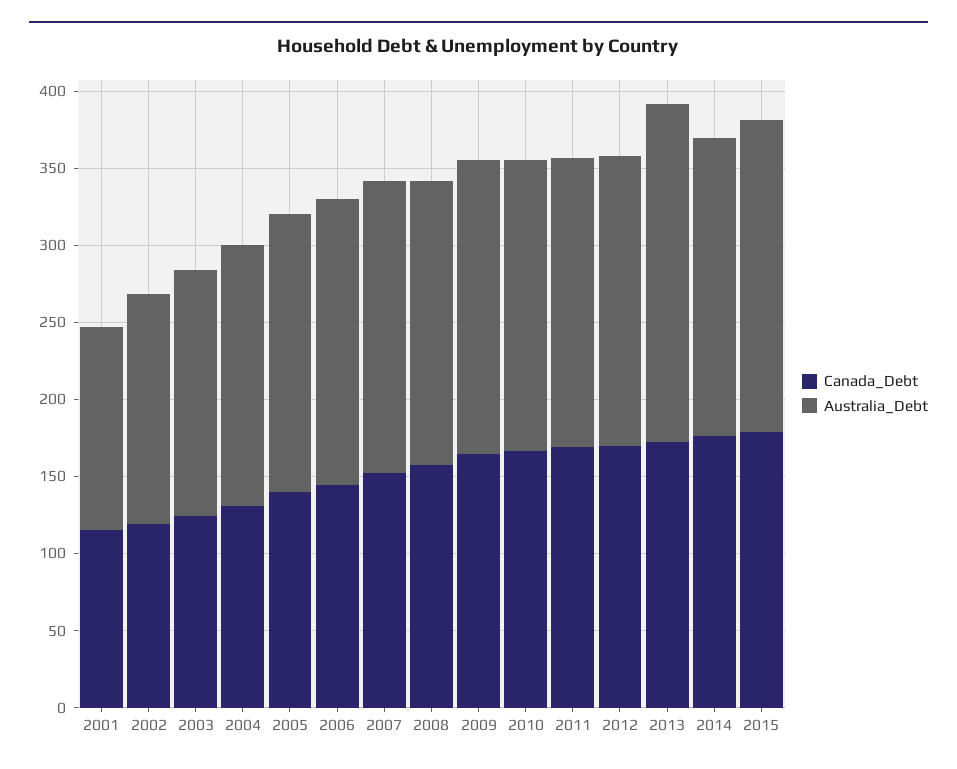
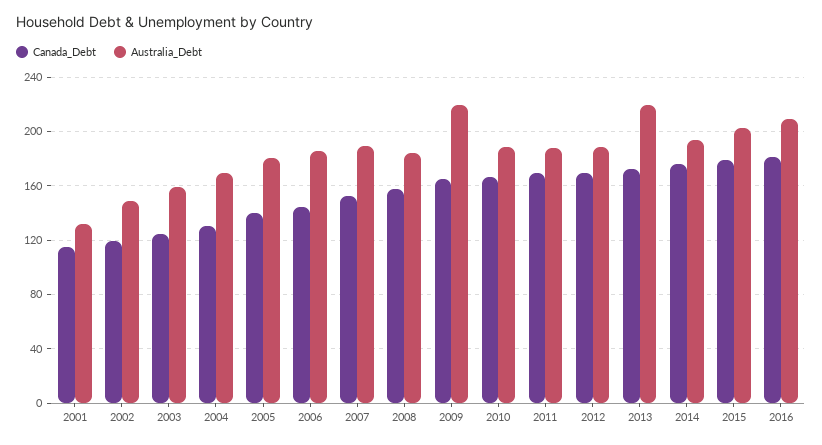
Australia_Debt, 2009: 190 -> 220
Canada_Debt, 2016: none -> 180
Australia_Debt, 2016: none -> 210

